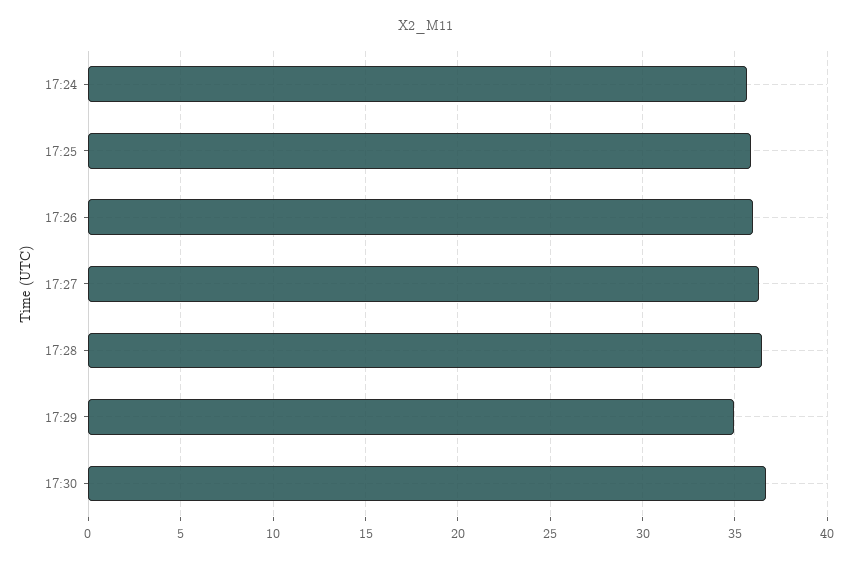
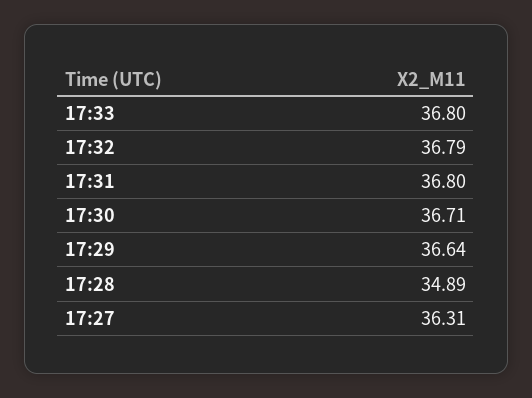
17:24: 35.5 -> none
17:25: 36 -> none
17:26: 36 -> none
17:28: 36.5 -> 34.89
17:29: 35 -> 36.64
17:33: none -> 36.8
17:32: none -> 36.79
17:31: none -> 36.8

